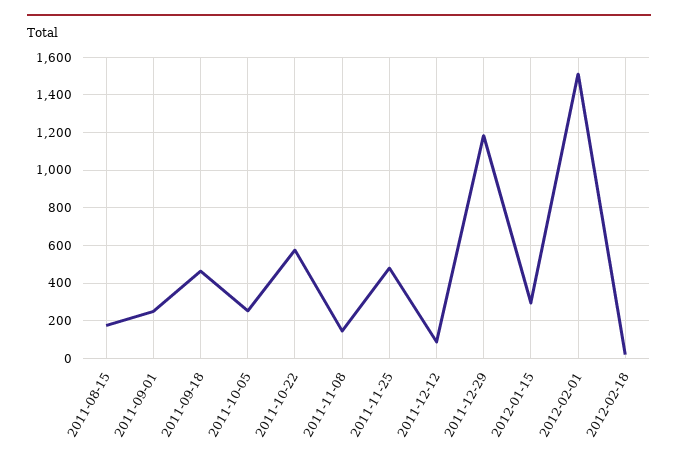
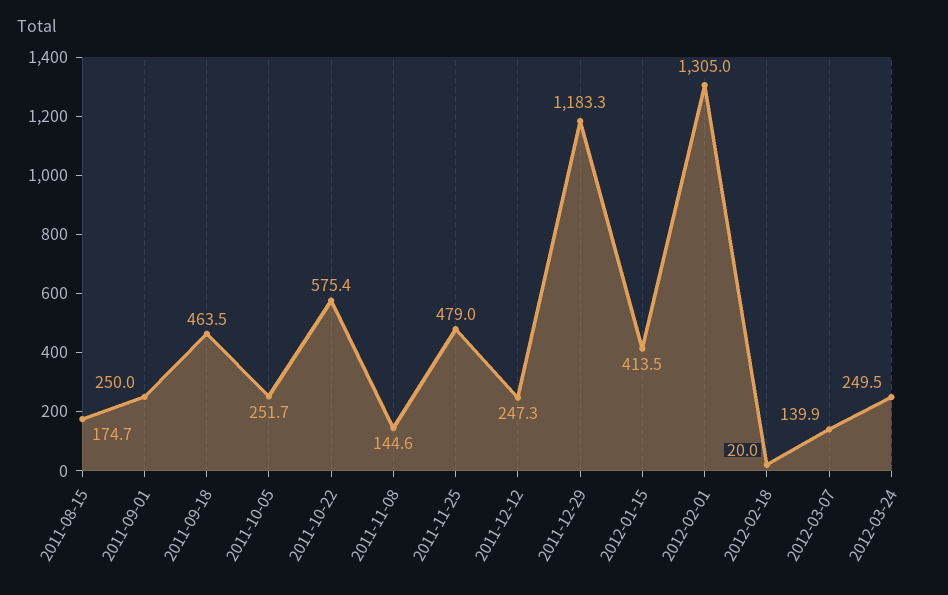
2011-12-12: 100 -> 247.3
2012-01-15: 300 -> 413.5
2012-02-01: 1500 -> 1305
2012-03-07: none -> 139.9
2012-03-24: none -> 249.5

